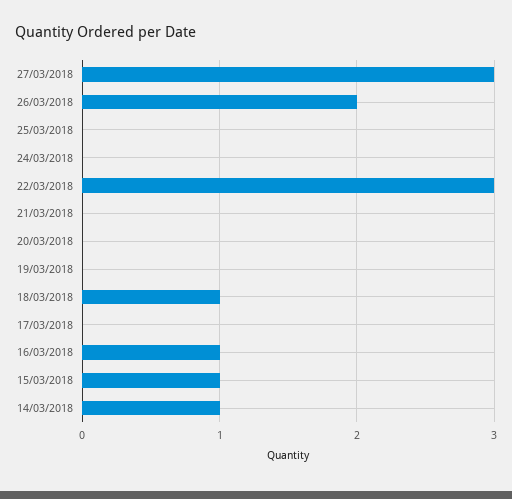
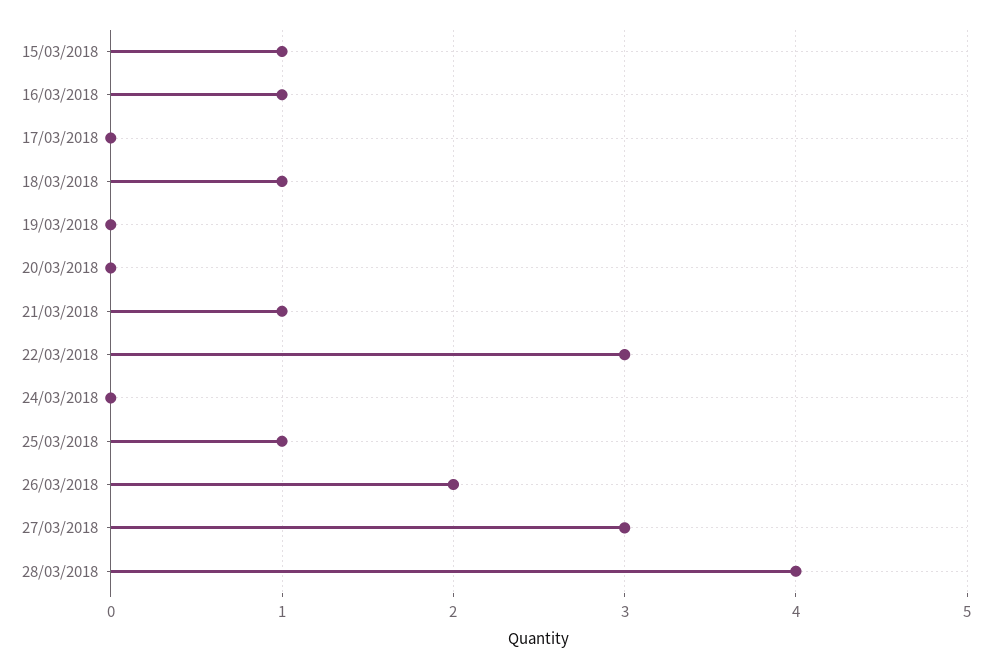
25/03/2018: 0 -> 1
21/03/2018: 0 -> 1
14/03/2018: 1 -> none
28/03/2018: none -> 4

